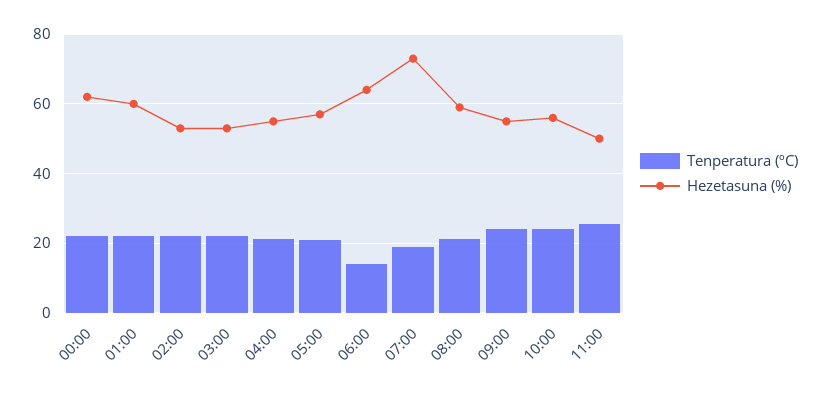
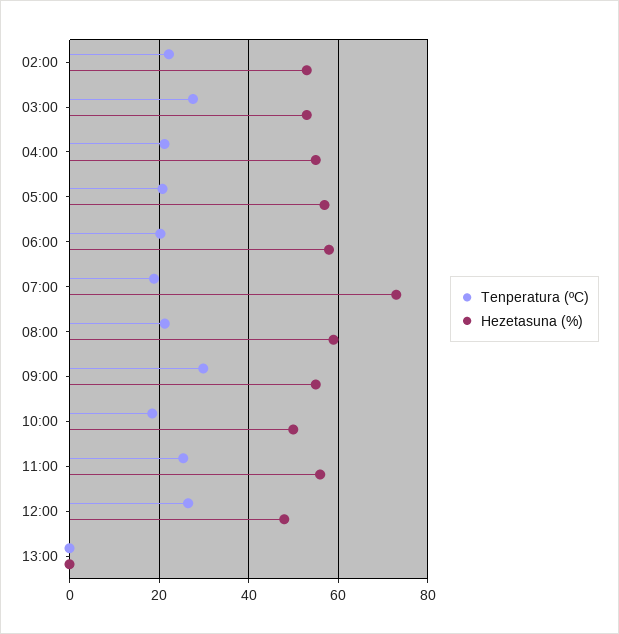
Tenperatura (ºC), 00:00: 22 -> none
Hezetasuna (%), 00:00: 62 -> none
Tenperatura (ºC), 01:00: 22 -> none
Hezetasuna (%), 01:00: 60 -> none
Tenperatura (ºC), 03:00: 22 -> 28
Tenperatura (ºC), 06:00: 14 -> 20
Hezetasuna (%), 06:00: 64 -> 58
Tenperatura (ºC), 09:00: 24 -> 30
Tenperatura (ºC), 10:00: 24 -> 18
Hezetasuna (%), 10:00: 56 -> 50
Hezetasuna (%), 11:00: 50 -> 56
Tenperatura (ºC), 12:00: none -> 26
Hezetasuna (%), 12:00: none -> 48
Tenperatura (ºC), 13:00: none -> 0
Hezetasuna (%), 13:00: none -> 0

